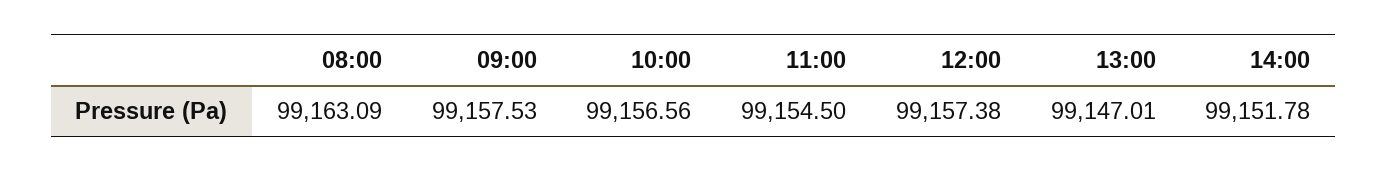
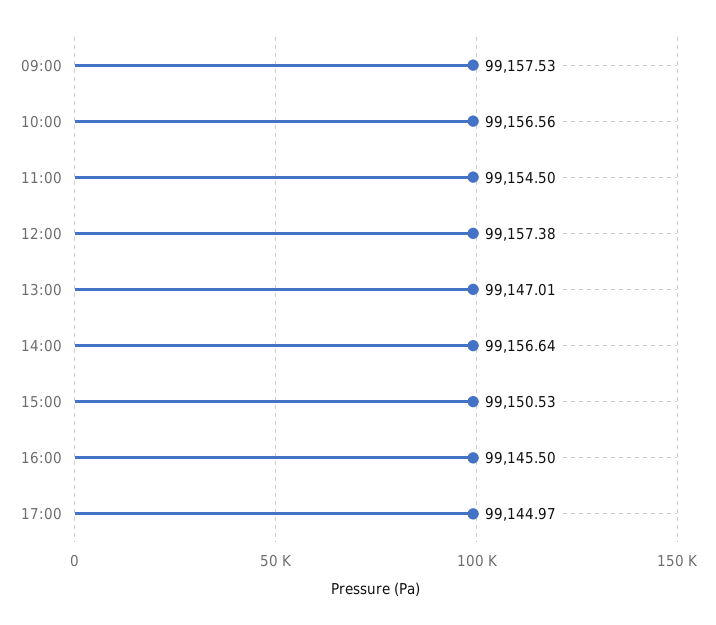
08:00: 99163.09 -> none
14:00: 99151.78 -> 99156.64
15:00: none -> 99150.53
16:00: none -> 99145.5
17:00: none -> 99144.97

